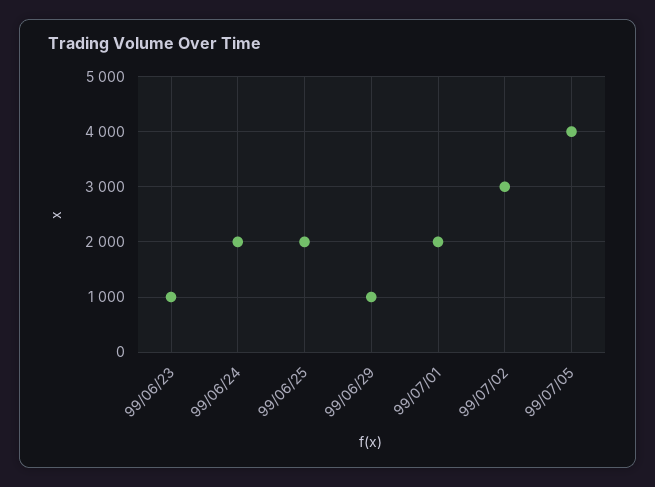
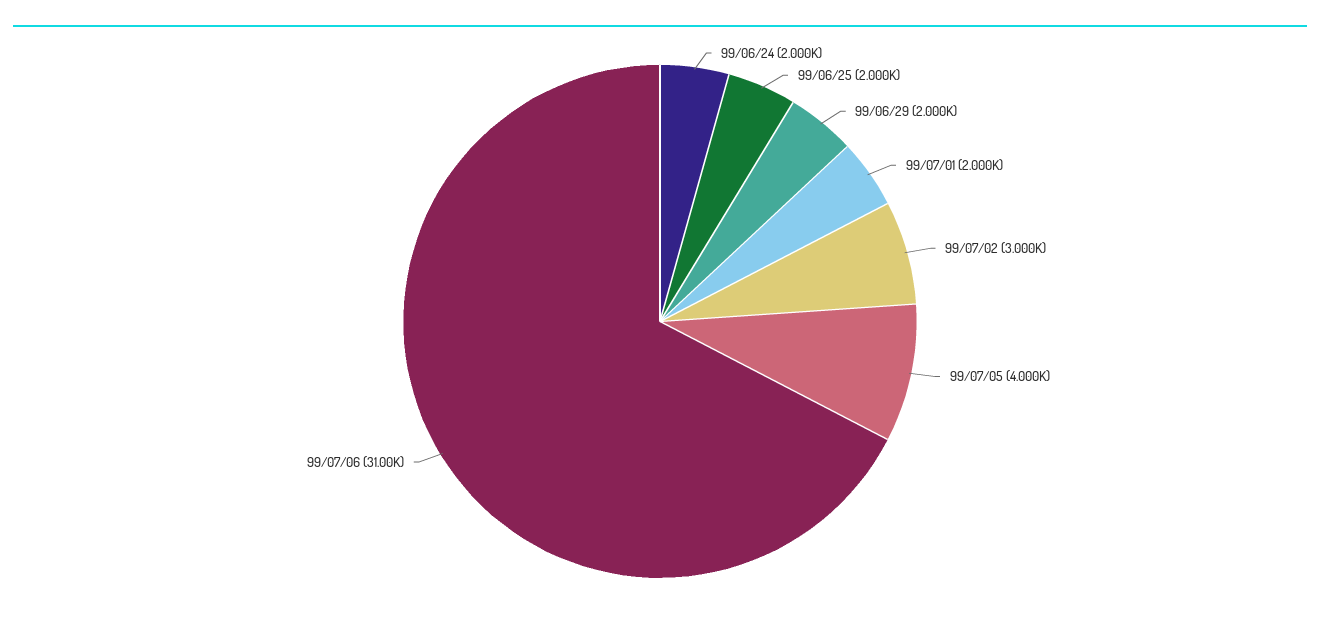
99/06/23: 1000 -> none
99/06/29: 1000 -> 2000
99/07/06: none -> 31000

